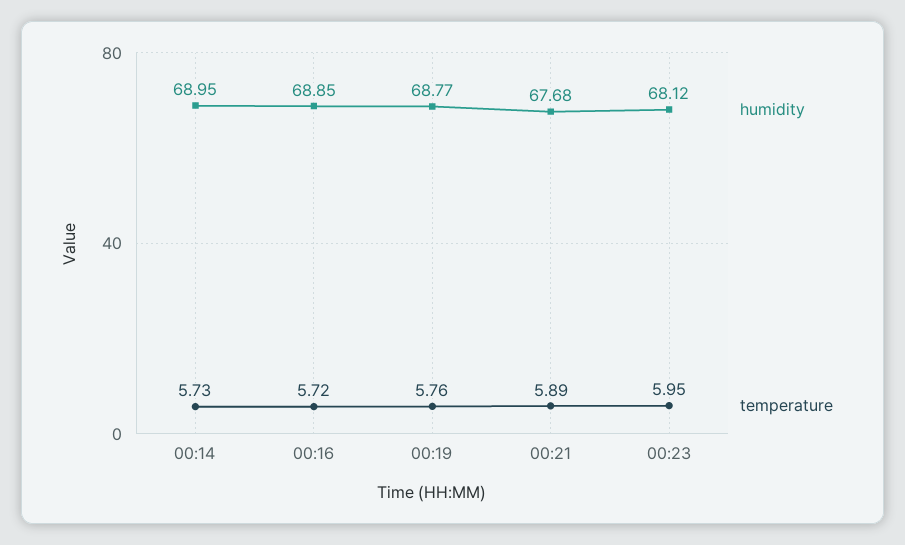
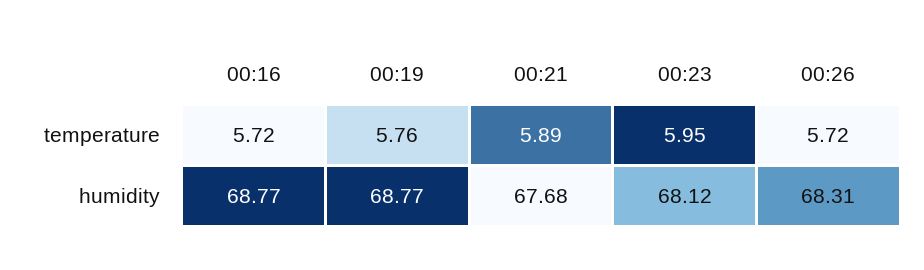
humidity, 00:14: 68.95 -> none
temperature, 00:14: 5.73 -> none
humidity, 00:16: 68.85 -> 68.77
temperature, 00:26: none -> 5.72
humidity, 00:26: none -> 68.31

